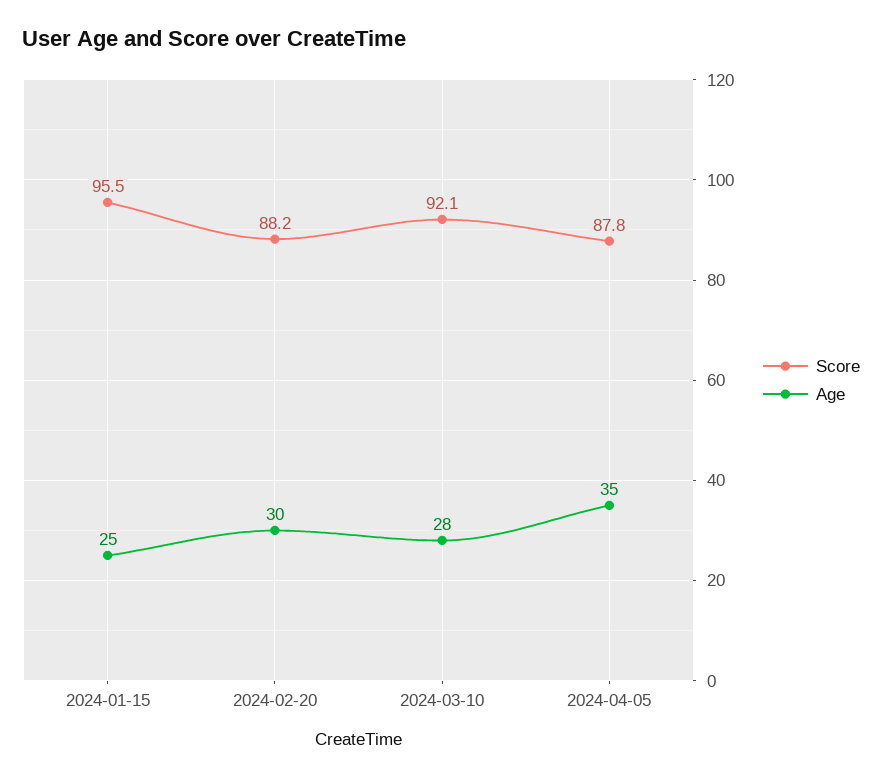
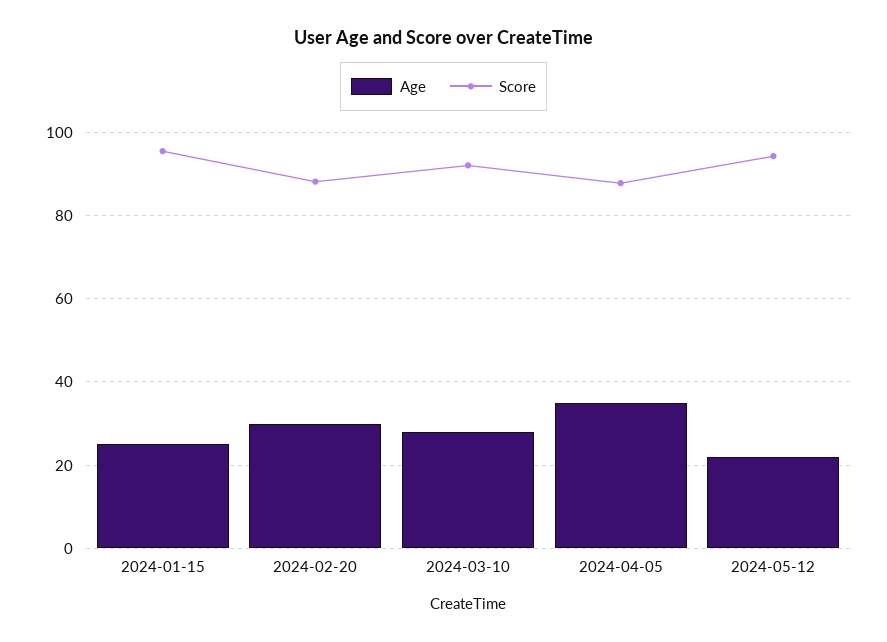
Age, 2024-05-12: none -> 22
Score, 2024-05-12: none -> 94

